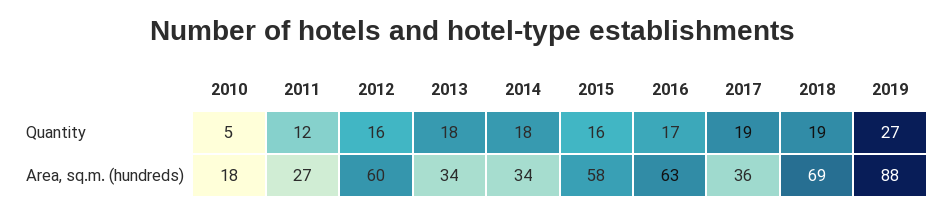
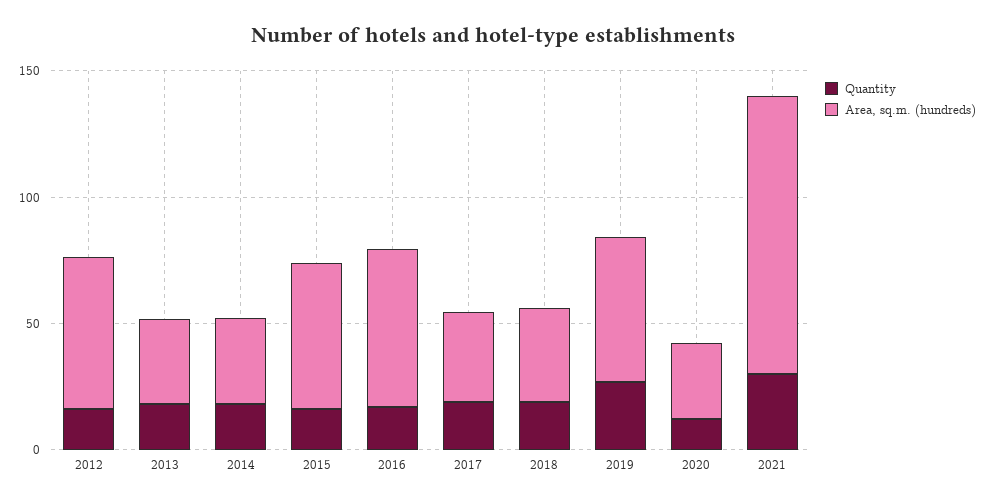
Quantity, 2010: 5 -> none
Quantity, 2011: 12 -> none
Area, sq.m. (hundreds), 2010: 18 -> none
Area, sq.m. (hundreds), 2011: 27 -> none
Area, sq.m. (hundreds), 2018: 69 -> 40
Area, sq.m. (hundreds), 2019: 88 -> 60
Quantity, 2020: none -> 10
Area, sq.m. (hundreds), 2020: none -> 30
Quantity, 2021: none -> 30
Area, sq.m. (hundreds), 2021: none -> 110

